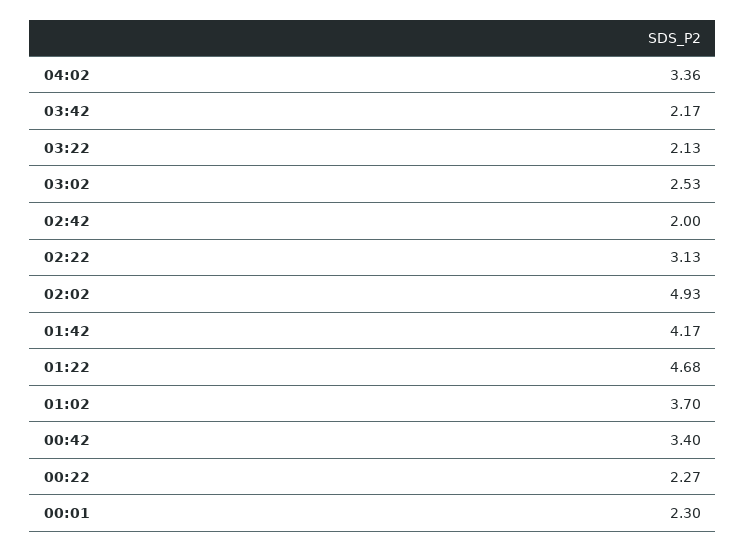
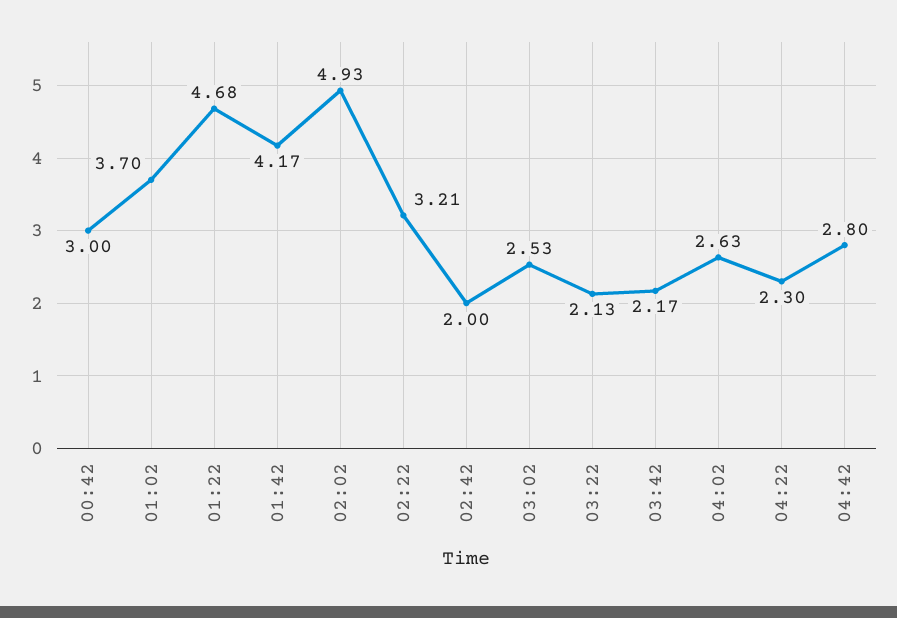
04:02: 3.36 -> 2.63
02:22: 3.13 -> 3.21
00:42: 3.4 -> 3
00:22: 2.27 -> none
00:01: 2.3 -> none
04:22: none -> 2.3
04:42: none -> 2.8

